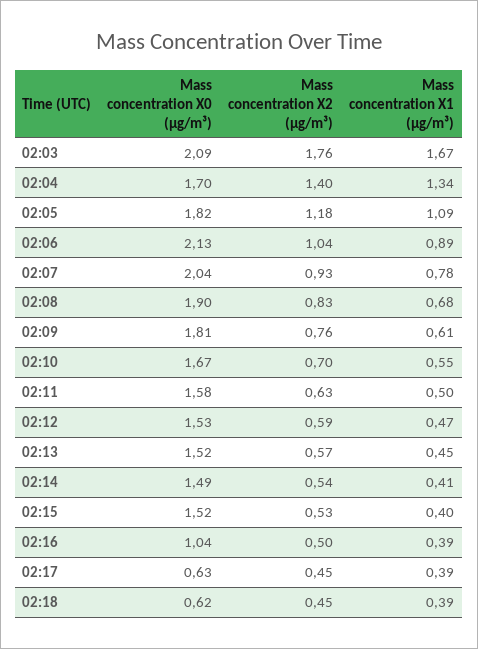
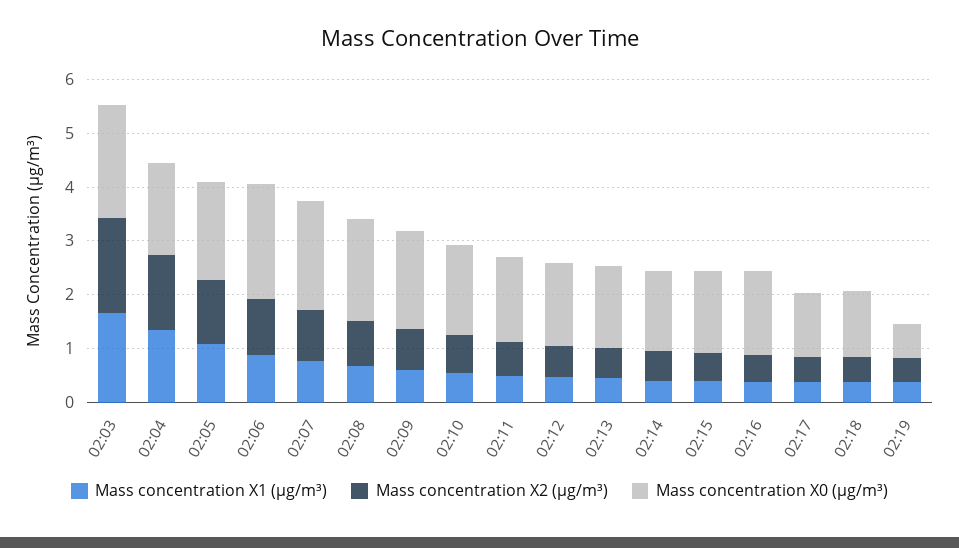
Mass concentration X0 (μg/m³), 02:16: 1.04 -> 1.6
Mass concentration X0 (μg/m³), 02:17: 0.63 -> 1.2
Mass concentration X0 (μg/m³), 02:18: 0.62 -> 1.2
Mass concentration X1 (μg/m³), 02:19: none -> 0.4
Mass concentration X2 (μg/m³), 02:19: none -> 0.4
Mass concentration X0 (μg/m³), 02:19: none -> 0.6

